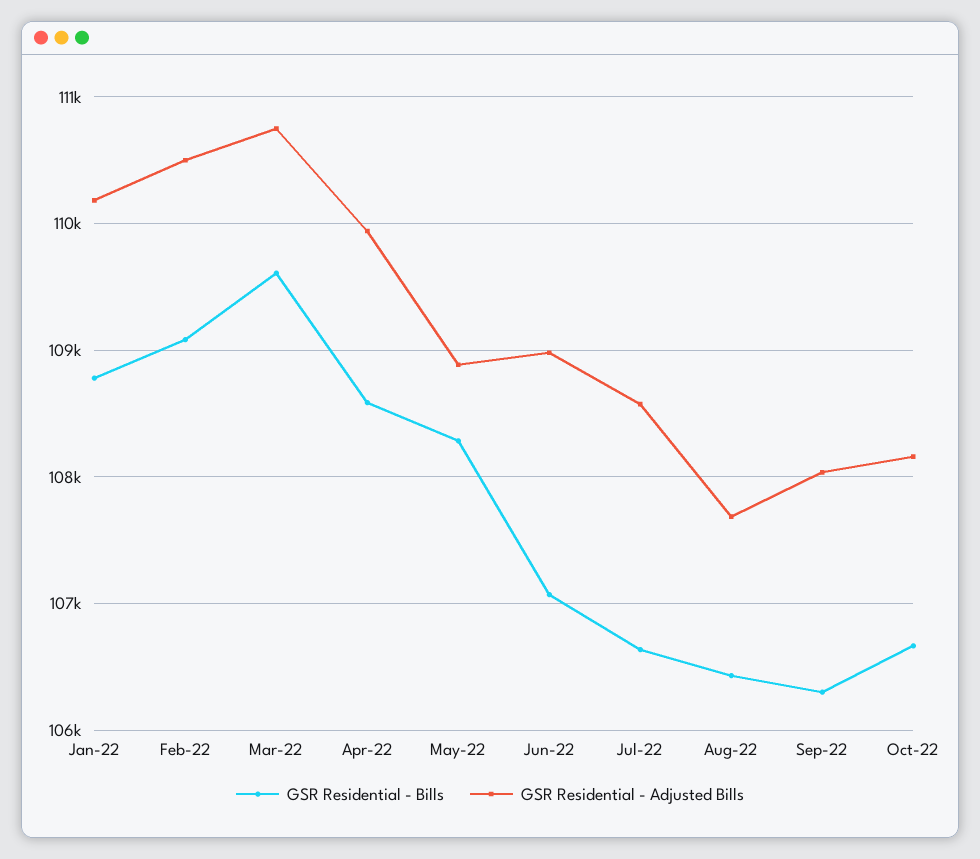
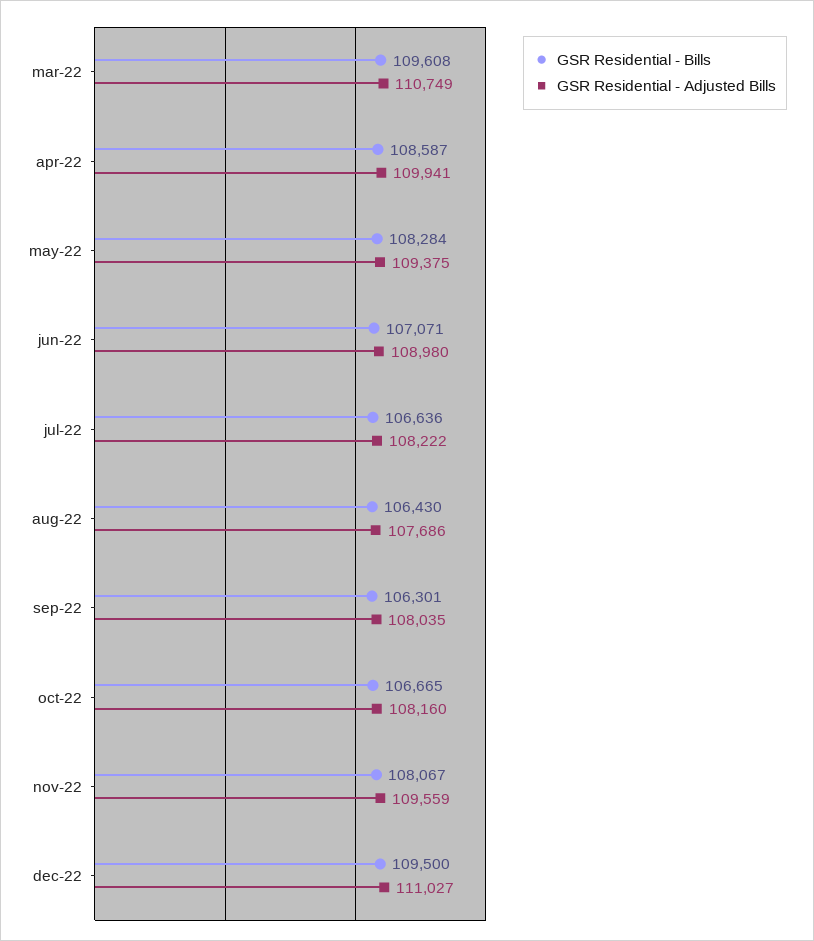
GSR Residential - Bills, Jan-22: 108800 -> none
GSR Residential - Adjusted Bills, Jan-22: 110200 -> none
GSR Residential - Bills, Feb-22: 109100 -> none
GSR Residential - Adjusted Bills, Feb-22: 110500 -> none
GSR Residential - Adjusted Bills, May-22: 108900 -> 109375
GSR Residential - Adjusted Bills, Jul-22: 108600 -> 108222
GSR Residential - Bills, nov-22: none -> 108067
GSR Residential - Adjusted Bills, nov-22: none -> 109559
GSR Residential - Bills, dec-22: none -> 109500
GSR Residential - Adjusted Bills, dec-22: none -> 111027

